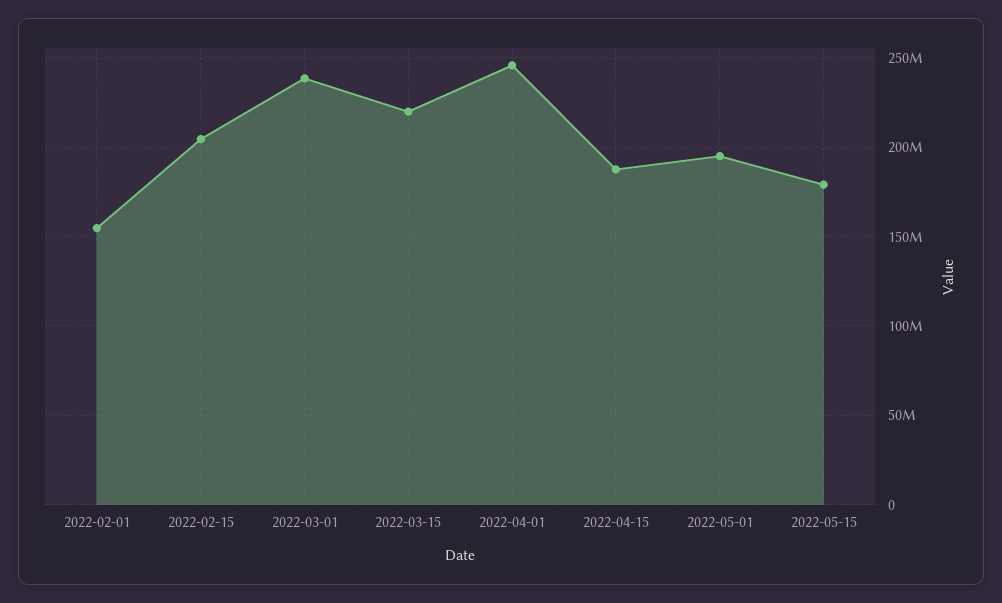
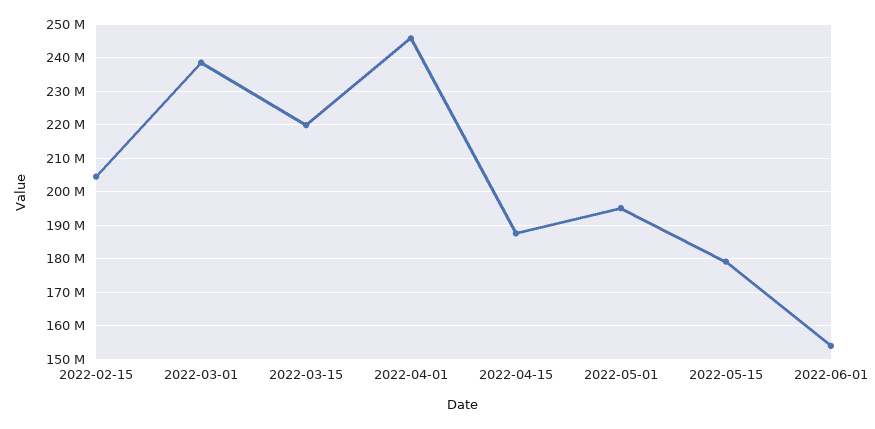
2022-02-01: 155000000 -> none
2022-06-01: none -> 154000000

